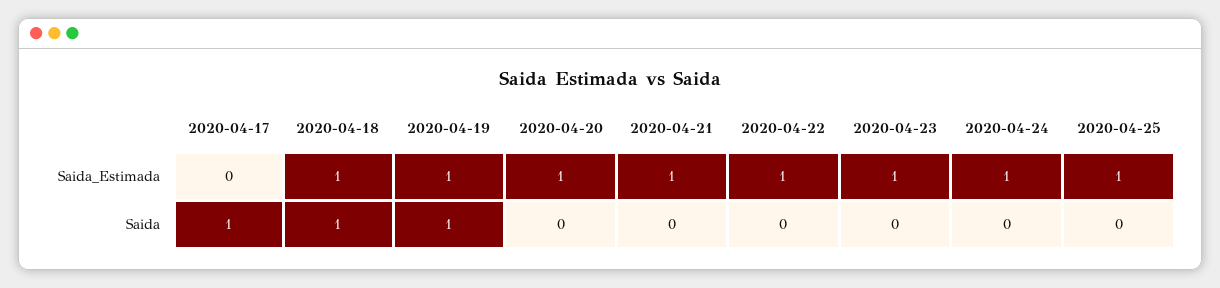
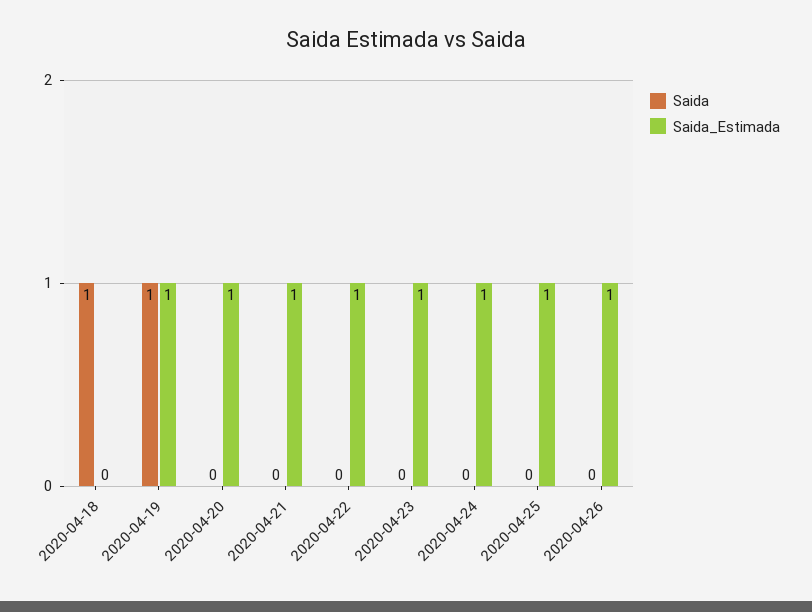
Saida_Estimada, 2020-04-17: 0 -> none
Saida_Estimada, 2020-04-18: 1 -> 0
Saida, 2020-04-17: 1 -> none
Saida, 2020-04-26: none -> 0
Saida_Estimada, 2020-04-26: none -> 1

